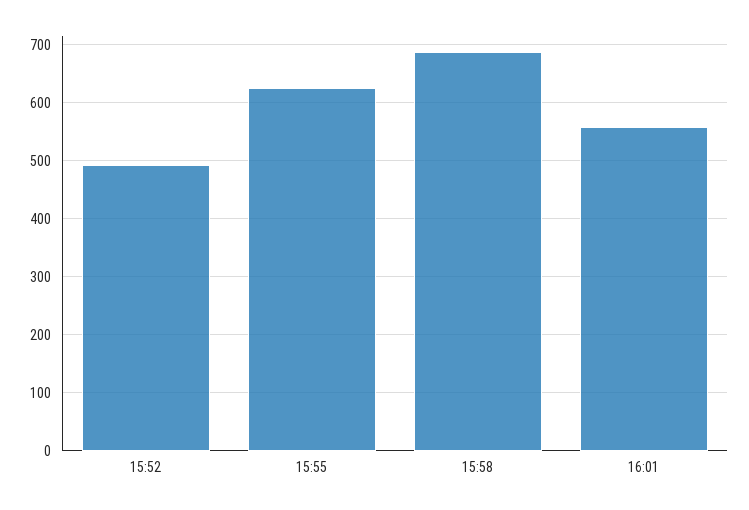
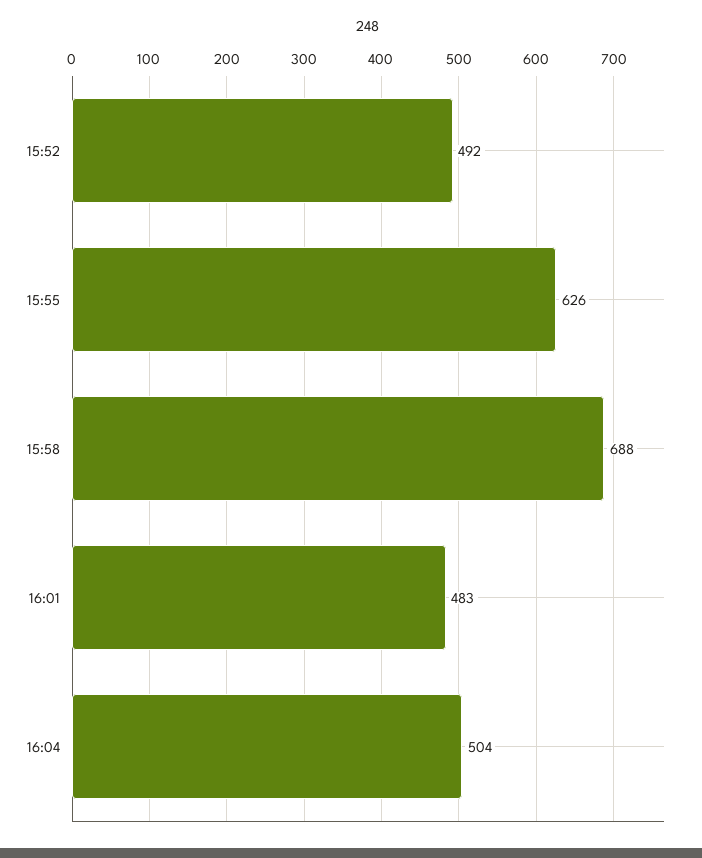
16:01: 560 -> 483
16:04: none -> 504

